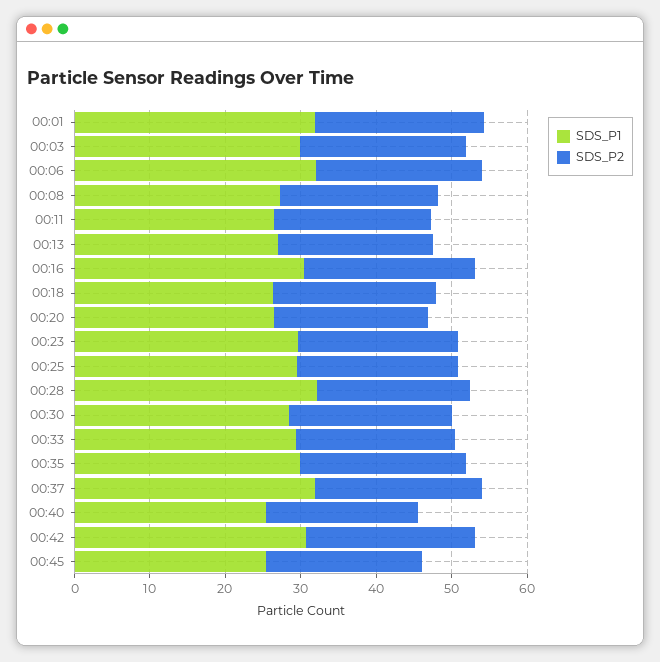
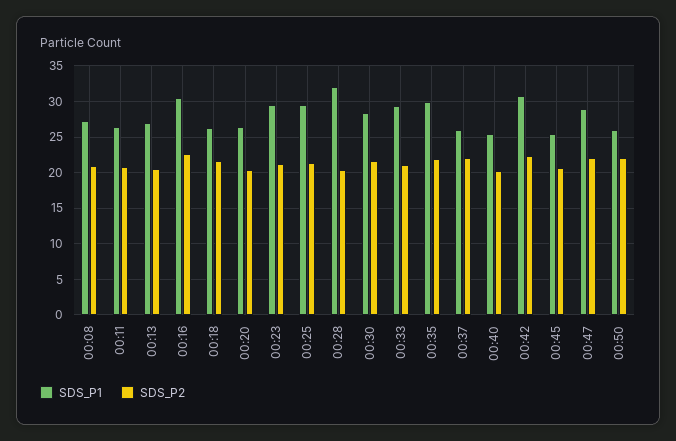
SDS_P1, 00:01: 32 -> none
SDS_P2, 00:01: 22 -> none
SDS_P1, 00:03: 30 -> none
SDS_P2, 00:03: 22 -> none
SDS_P1, 00:06: 32 -> none
SDS_P2, 00:06: 22 -> none
SDS_P1, 00:37: 32 -> 26
SDS_P1, 00:47: none -> 29
SDS_P2, 00:47: none -> 22
SDS_P1, 00:50: none -> 26
SDS_P2, 00:50: none -> 22

